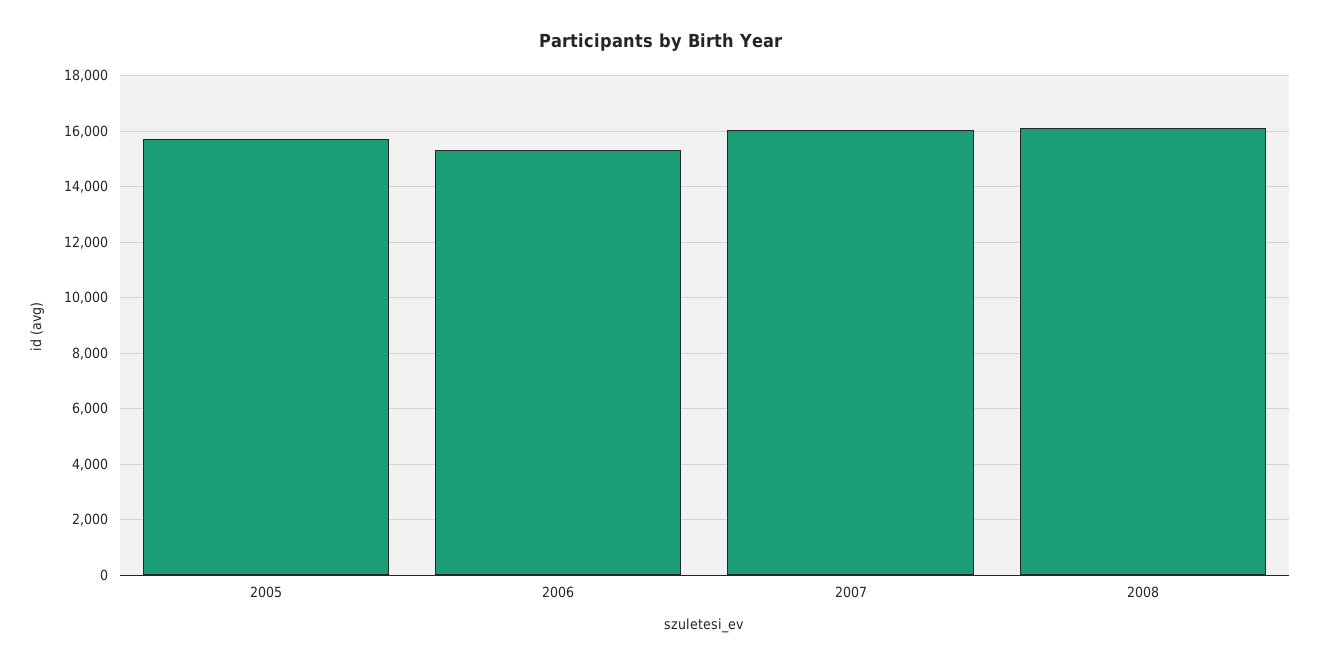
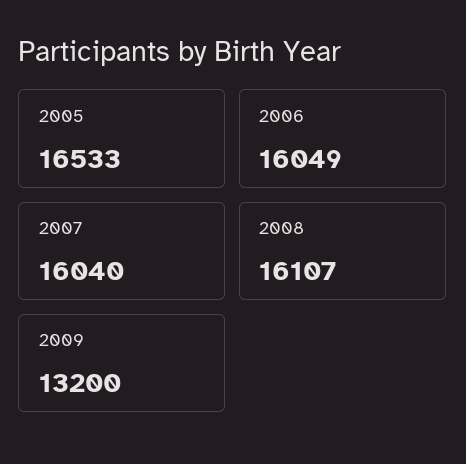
2005: 15750 -> 16533
2006: 15250 -> 16049
2009: none -> 13200

